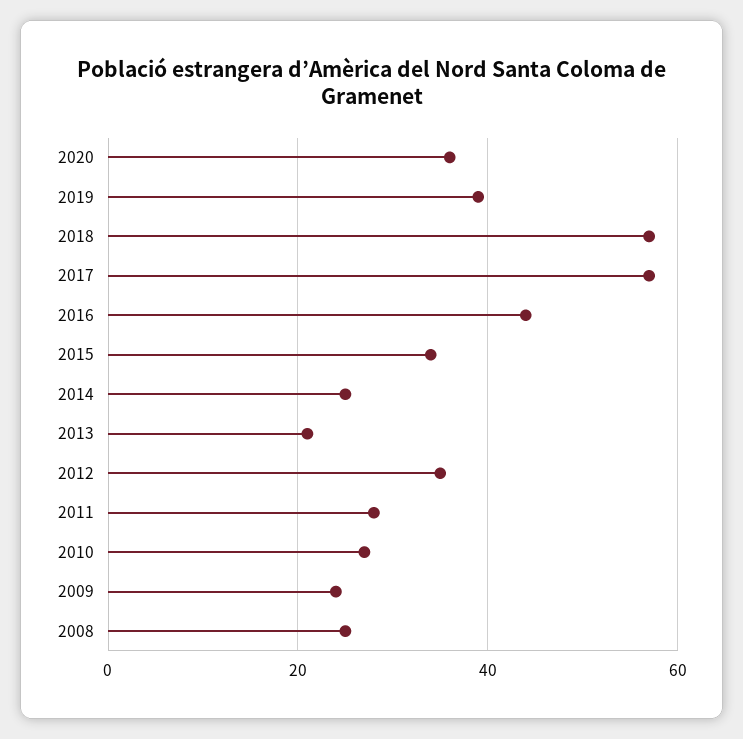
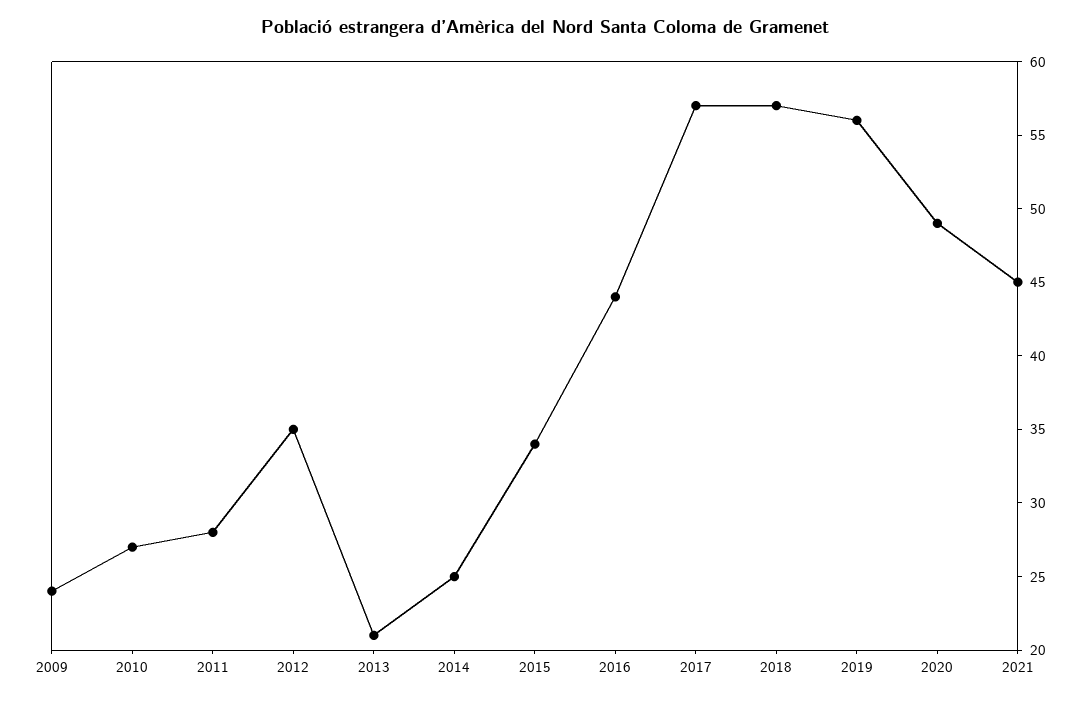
2020: 35 -> 49
2019: 40 -> 56
2008: 25 -> none
2021: none -> 45

